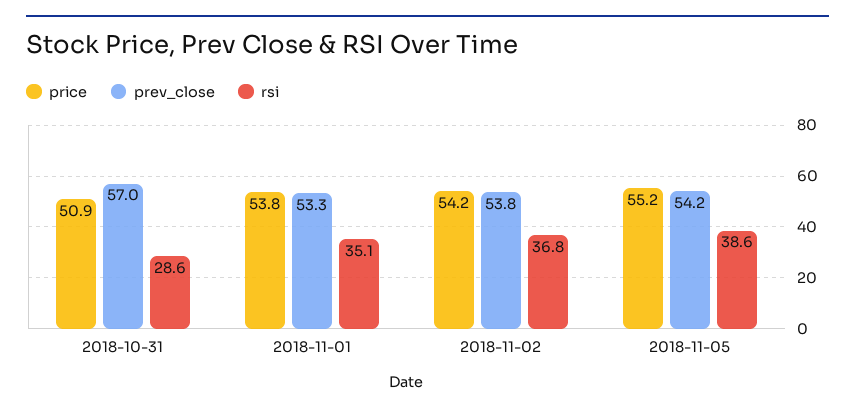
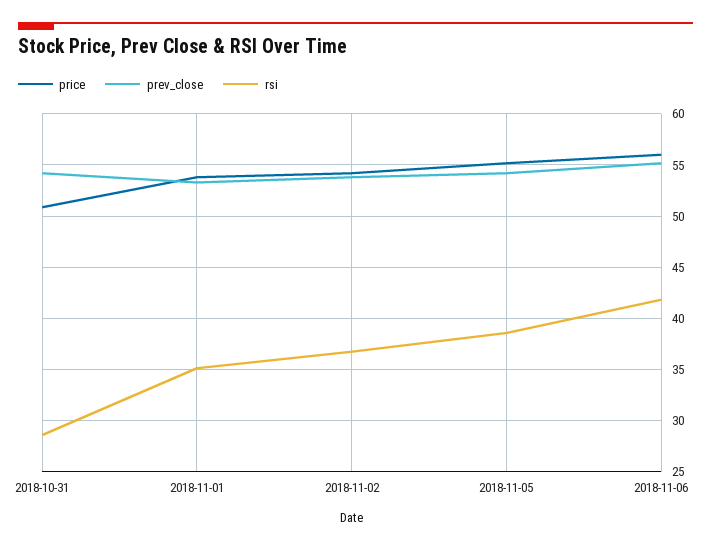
prev_close, 2018-10-31: 57 -> 54
price, 2018-11-06: none -> 56
prev_close, 2018-11-06: none -> 55
rsi, 2018-11-06: none -> 42

